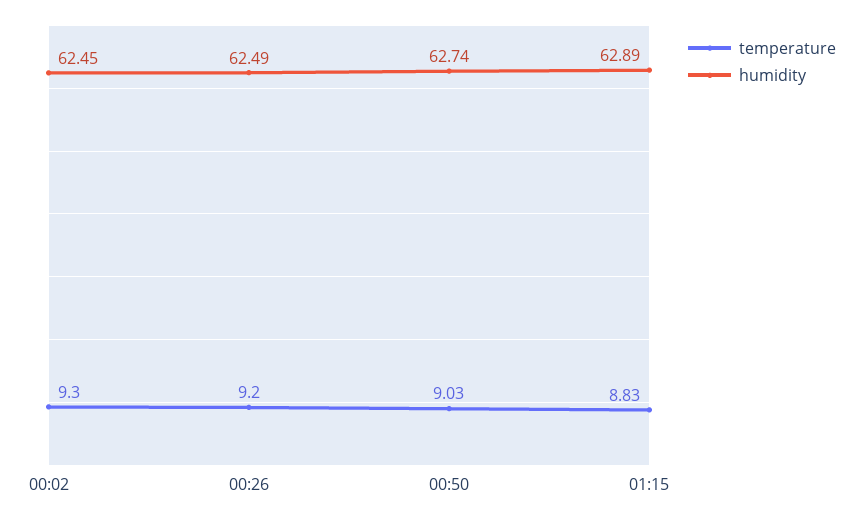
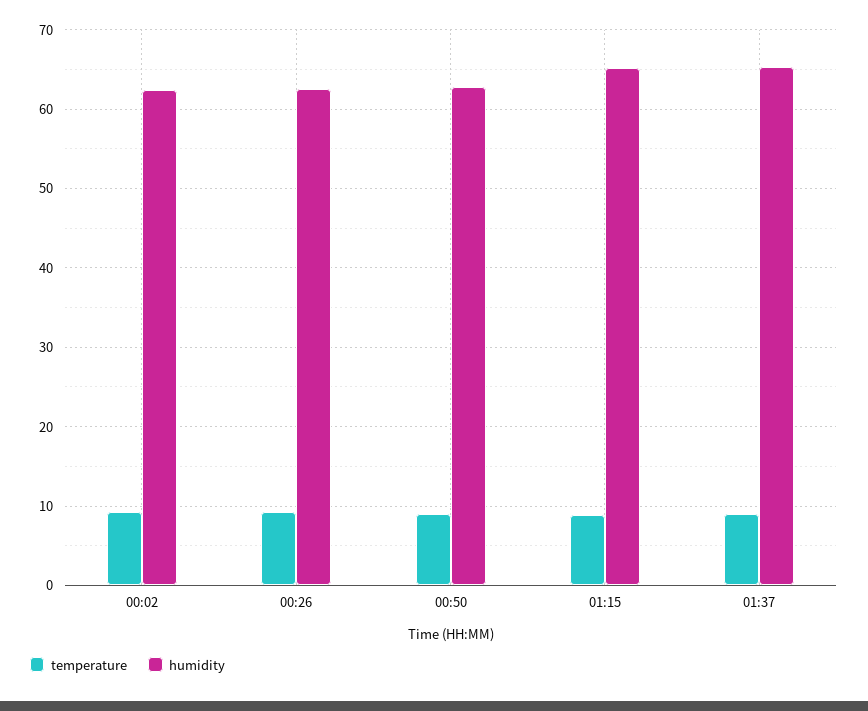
humidity, 01:15: 62.89 -> 65
temperature, 01:37: none -> 9
humidity, 01:37: none -> 65

